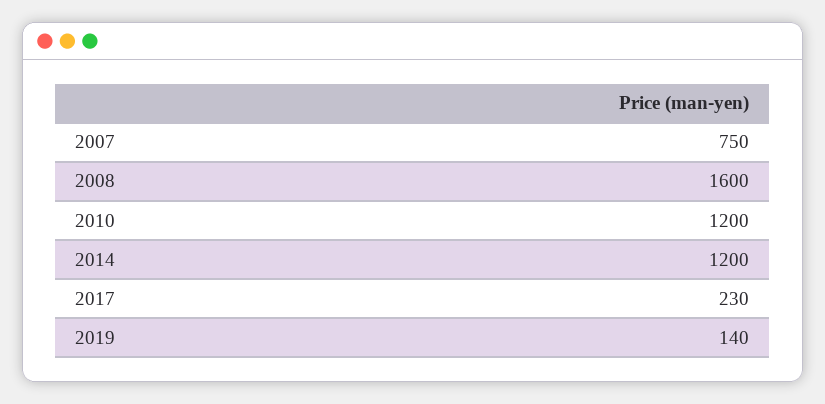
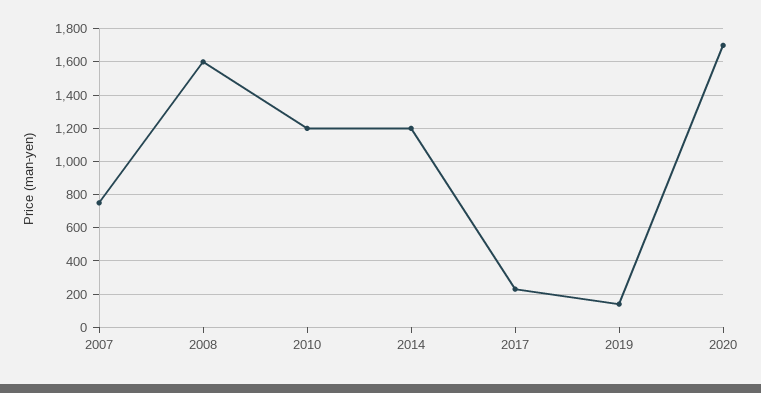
2020: none -> 1700

